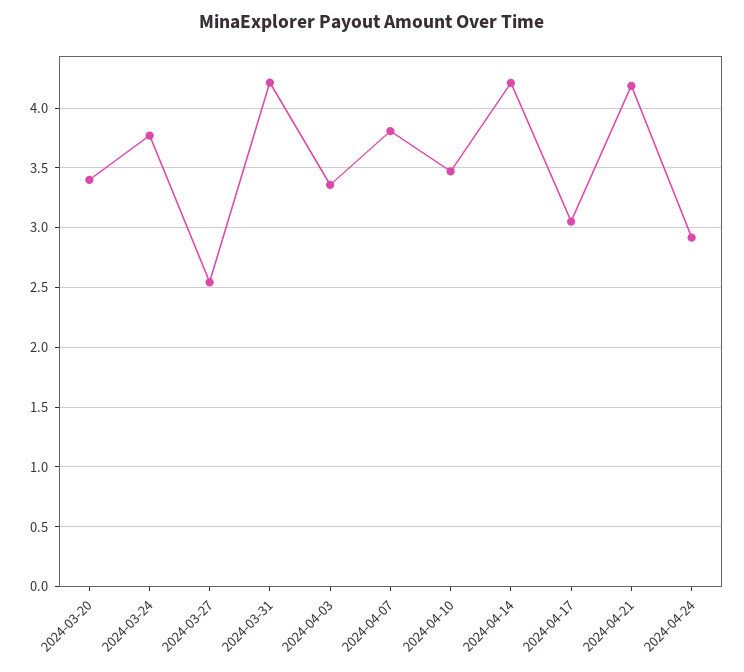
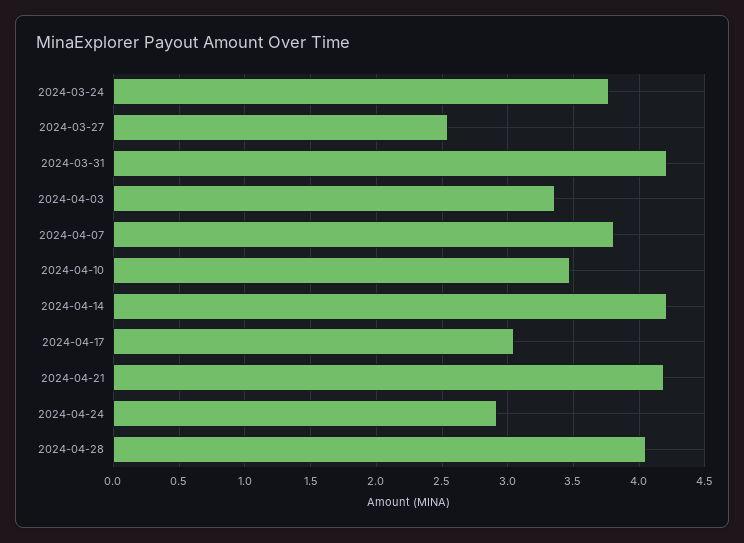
2024-03-20: 3.4 -> none
2024-04-28: none -> 4.05

